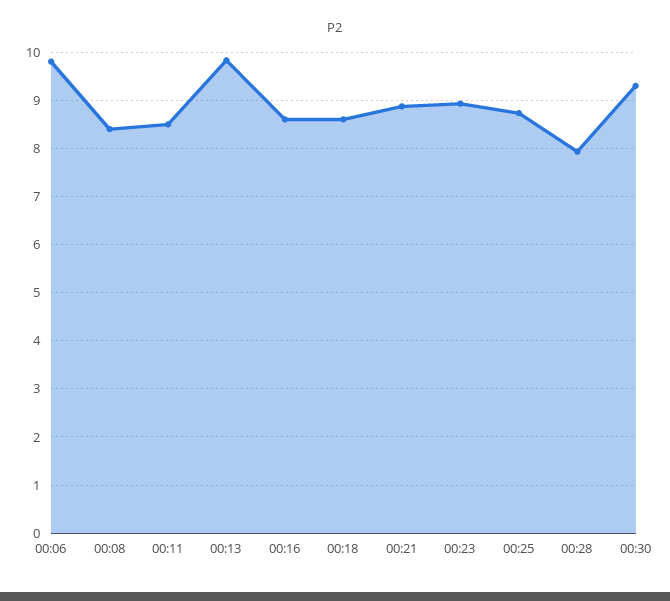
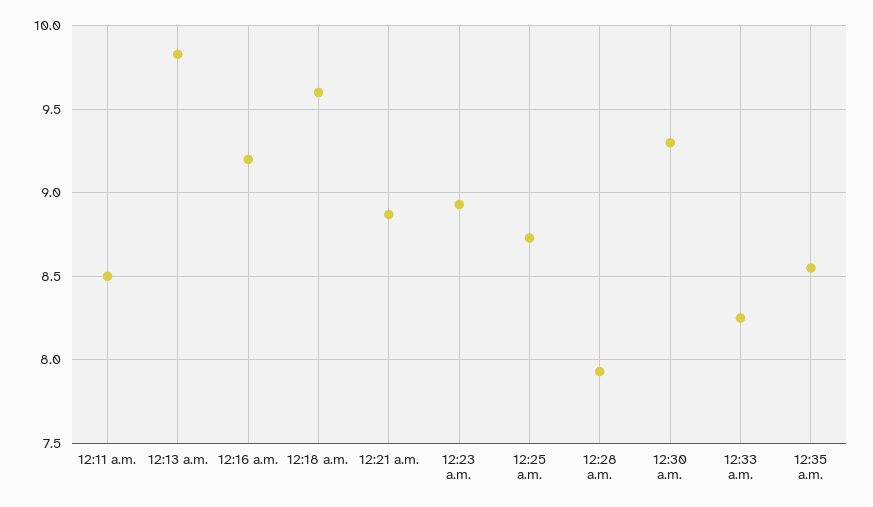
00:06: 9.8 -> none
00:08: 8.4 -> none
00:16: 8.6 -> 9.2
00:18: 8.6 -> 9.6
12:33 a.m.: none -> 8.25
12:35 a.m.: none -> 8.55

